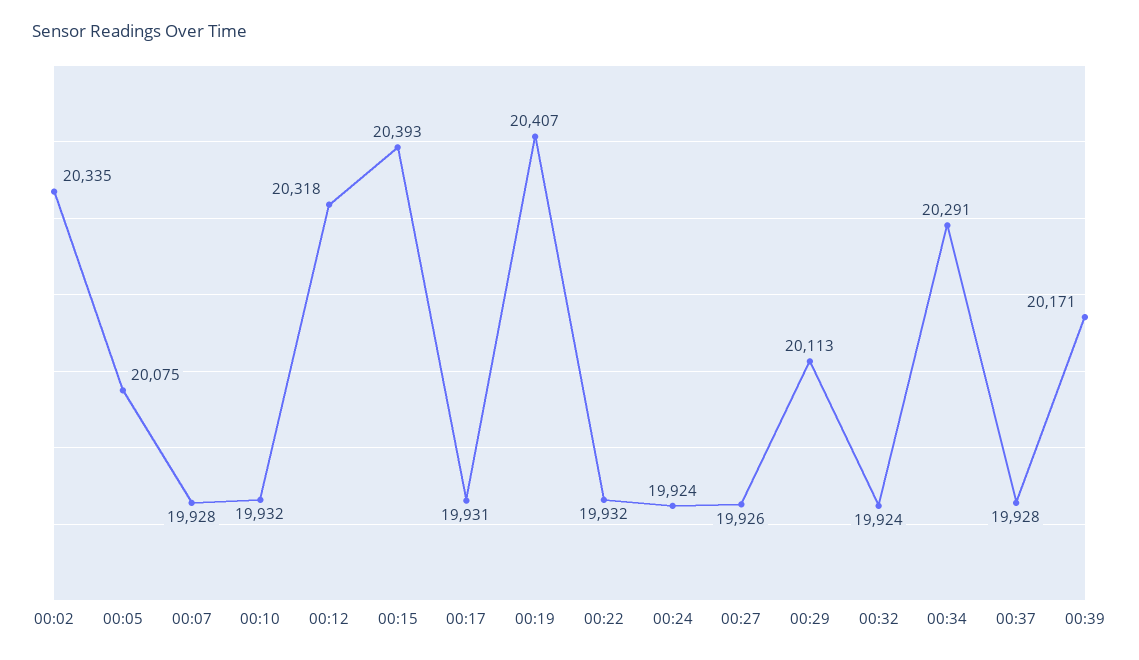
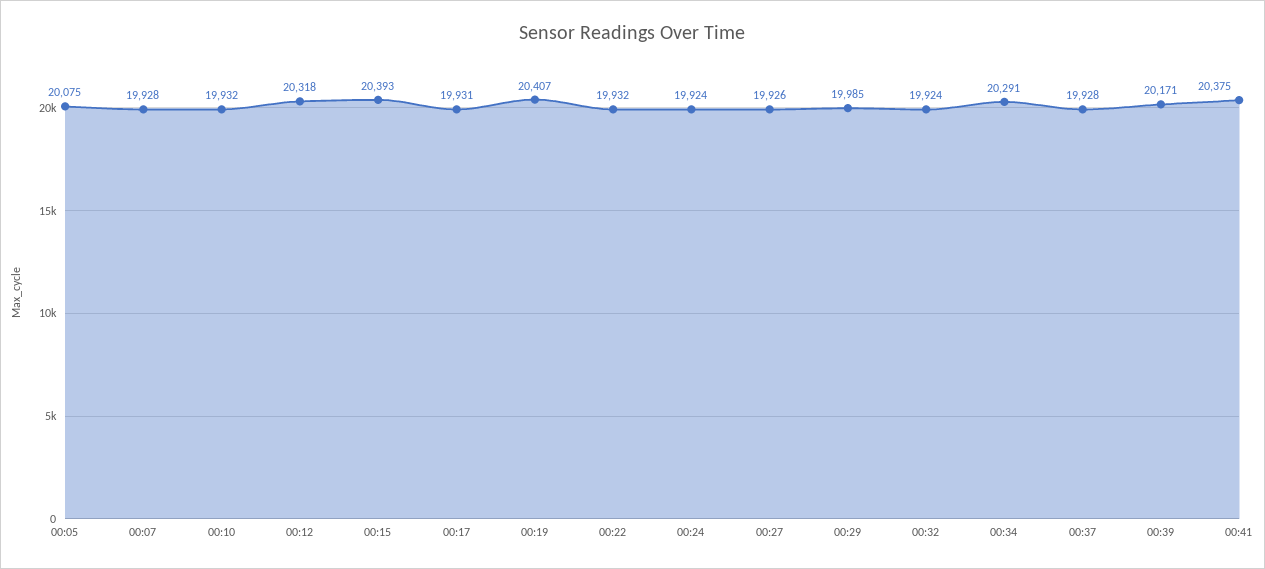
00:02: 20335 -> none
00:29: 20113 -> 19985
00:41: none -> 20375

